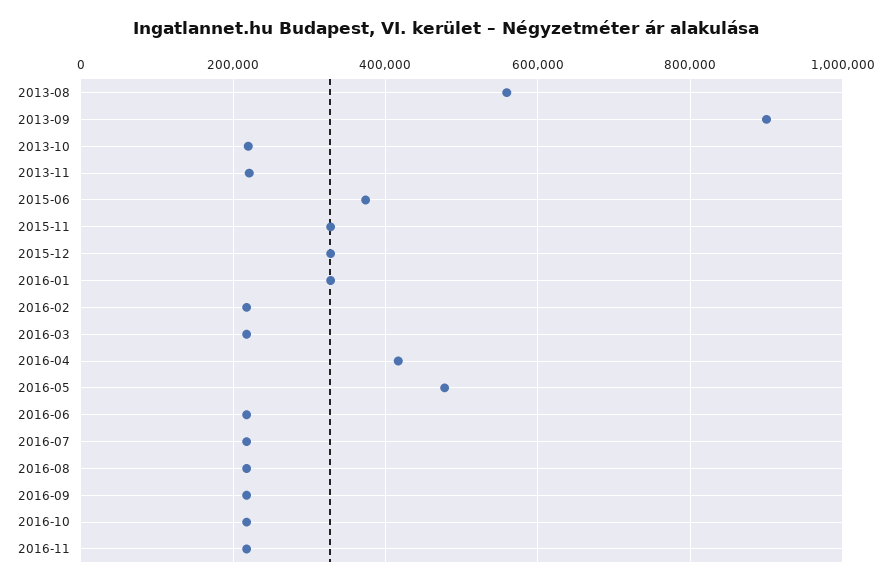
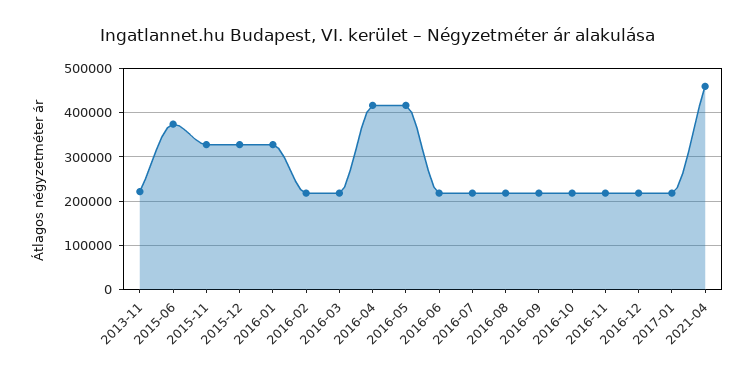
2013-08: 560000 -> none
2013-09: 900000 -> none
2013-10: 220000 -> none
2016-05: 480000 -> 420000
2016-12: none -> 220000
2017-01: none -> 220000
2021-04: none -> 460000

